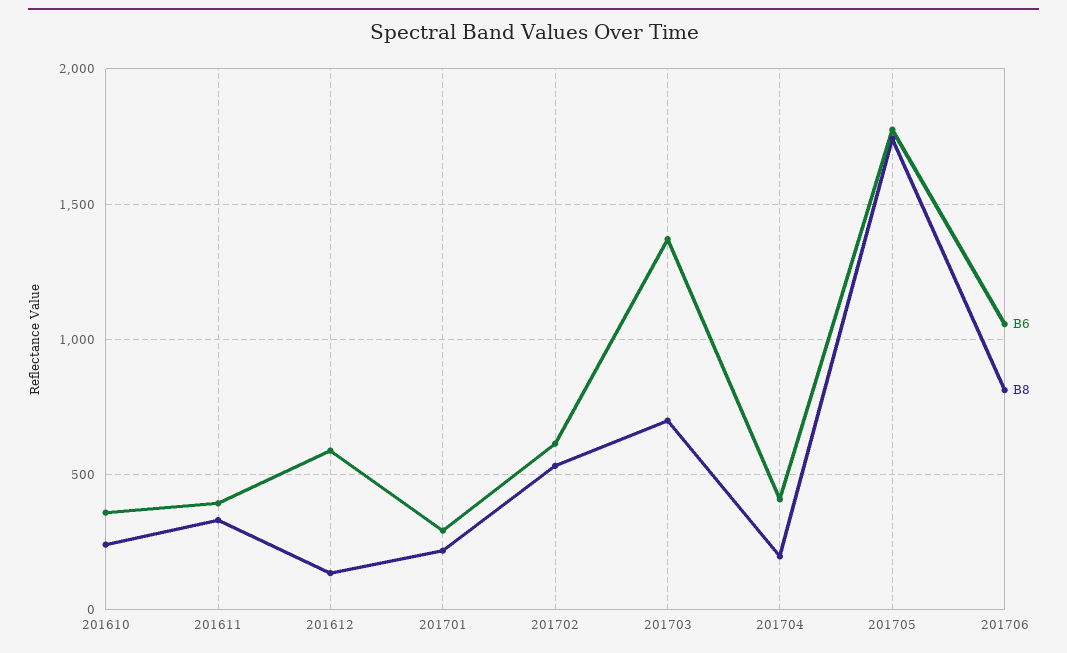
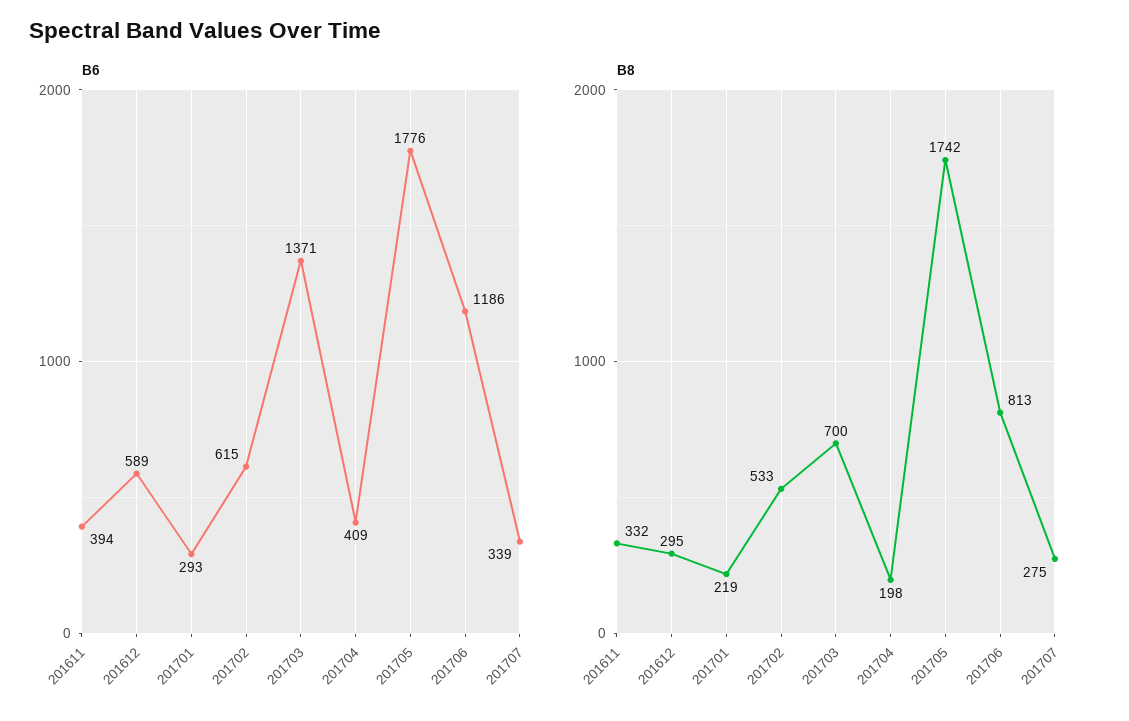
B6, 201610: 350 -> none
B8, 201610: 250 -> none
B8, 201612: 150 -> 295
B6, 201706: 1050 -> 1186
B6, 201707: none -> 339
B8, 201707: none -> 275

